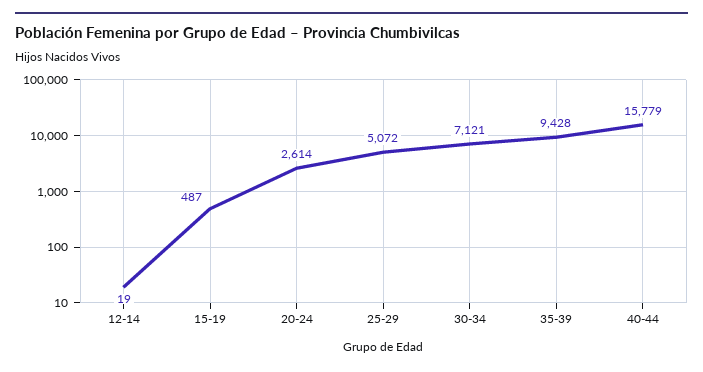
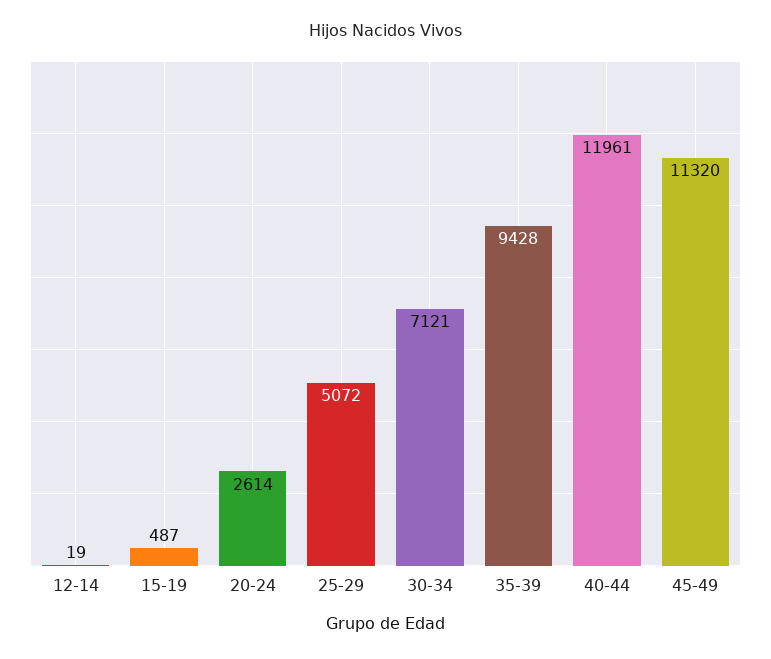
40-44: 15779 -> 11961
45-49: none -> 11320

